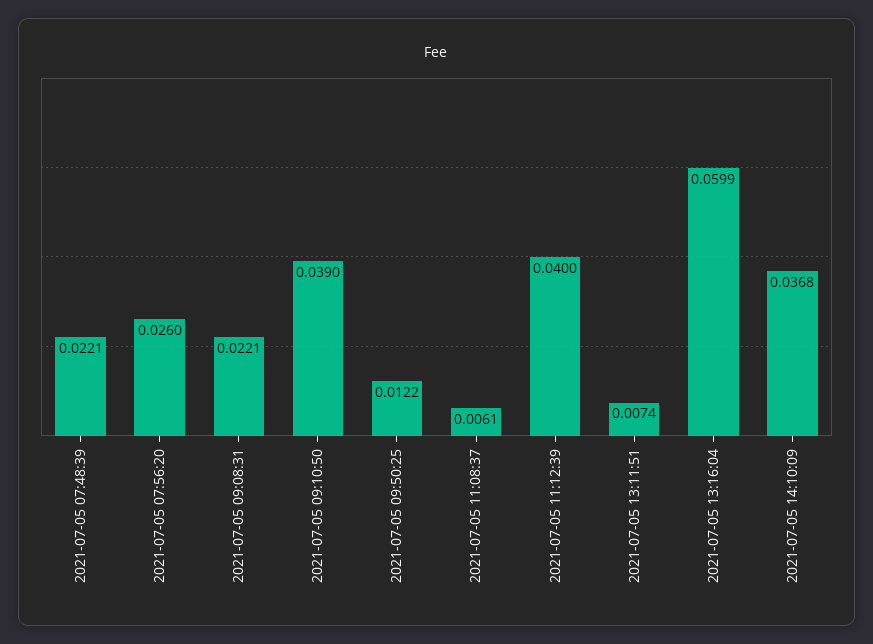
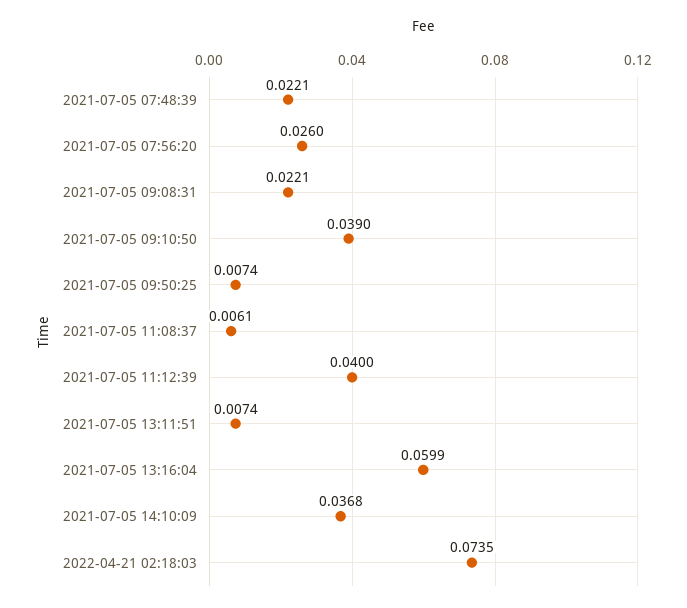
2021-07-05 09:50:25: 0.0122 -> 0.0074
2022-04-21 02:18:03: none -> 0.0735

